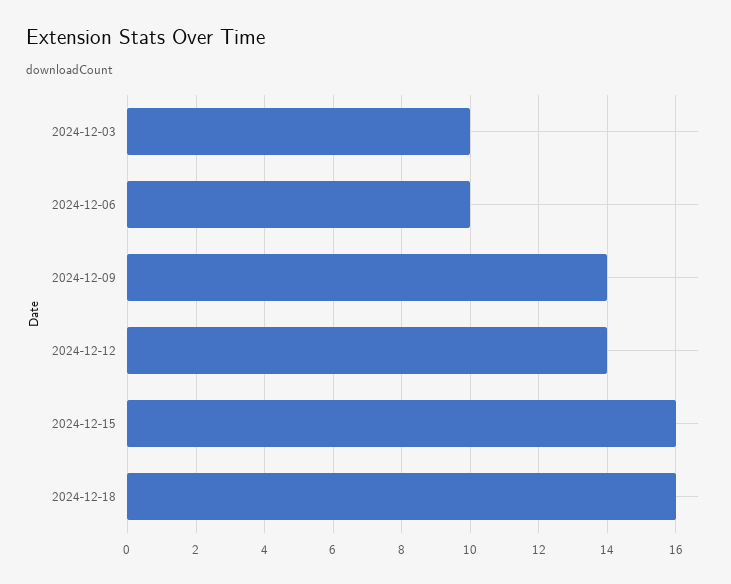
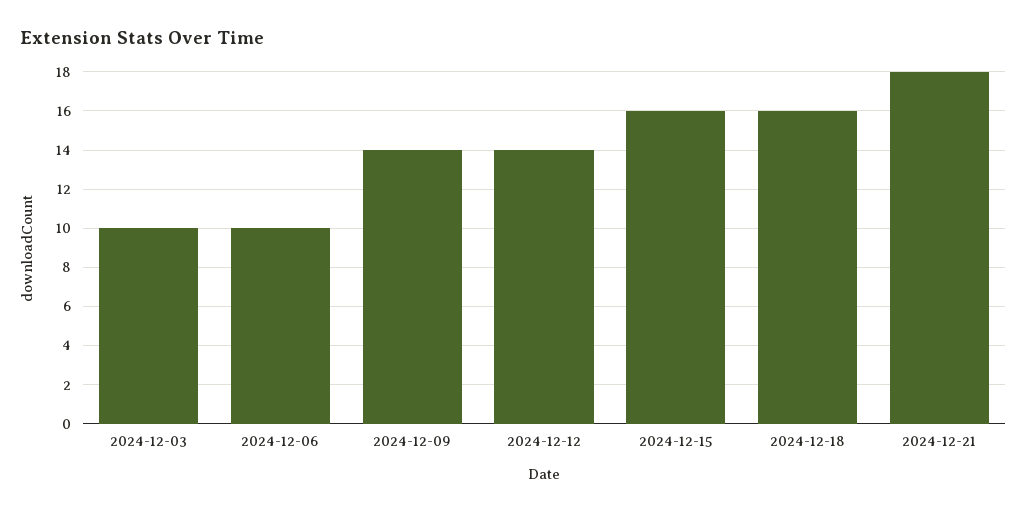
2024-12-21: none -> 18

